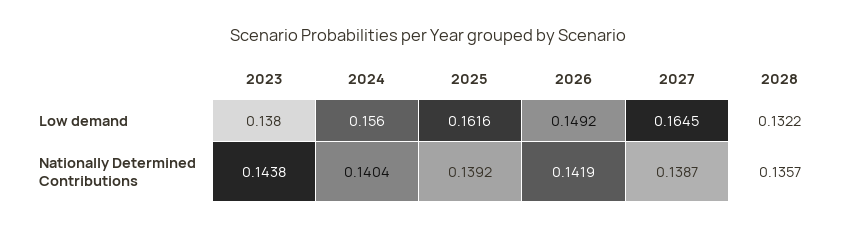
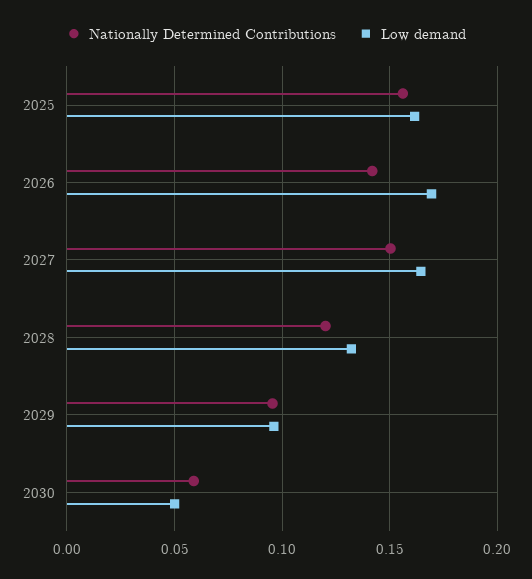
Low demand, 2023: 0.138 -> none
Low demand, 2024: 0.156 -> none
Low demand, 2026: 0.1492 -> 0.17
Nationally Determined Contributions, 2023: 0.1438 -> none
Nationally Determined Contributions, 2024: 0.1404 -> none
Nationally Determined Contributions, 2025: 0.1392 -> 0.155
Nationally Determined Contributions, 2027: 0.1387 -> 0.15
Nationally Determined Contributions, 2028: 0.1357 -> 0.12
Nationally Determined Contributions, 2029: none -> 0.095
Low demand, 2029: none -> 0.095
Nationally Determined Contributions, 2030: none -> 0.06
Low demand, 2030: none -> 0.05

